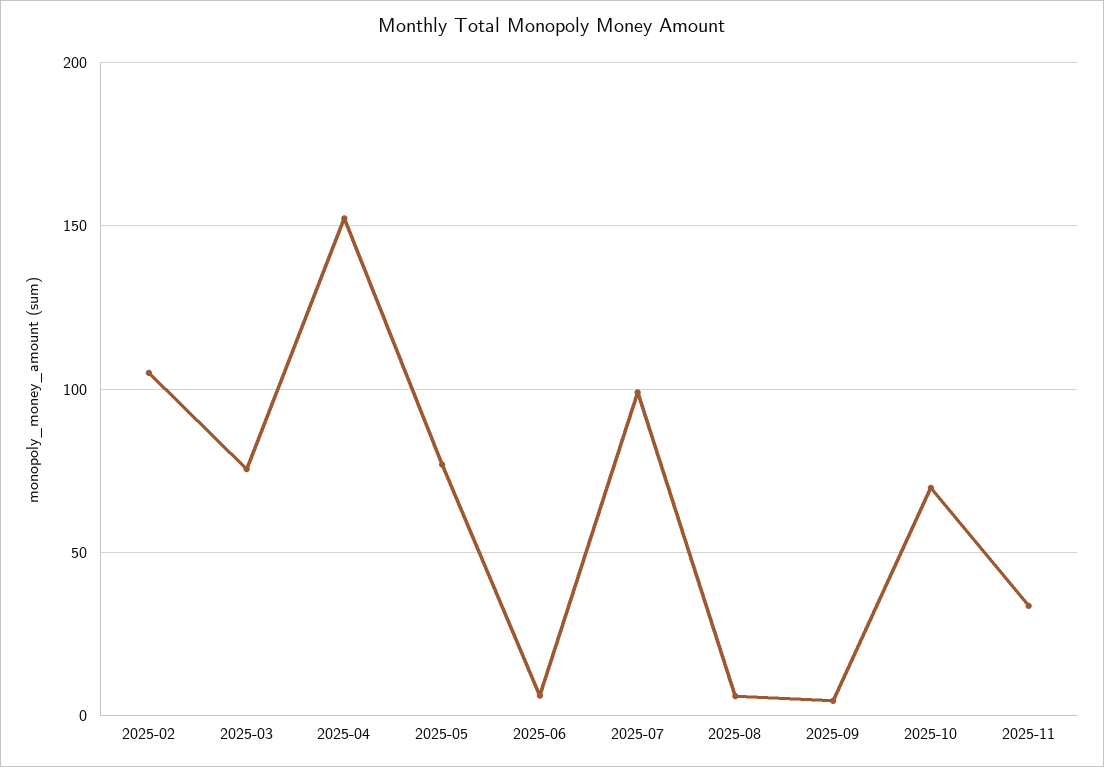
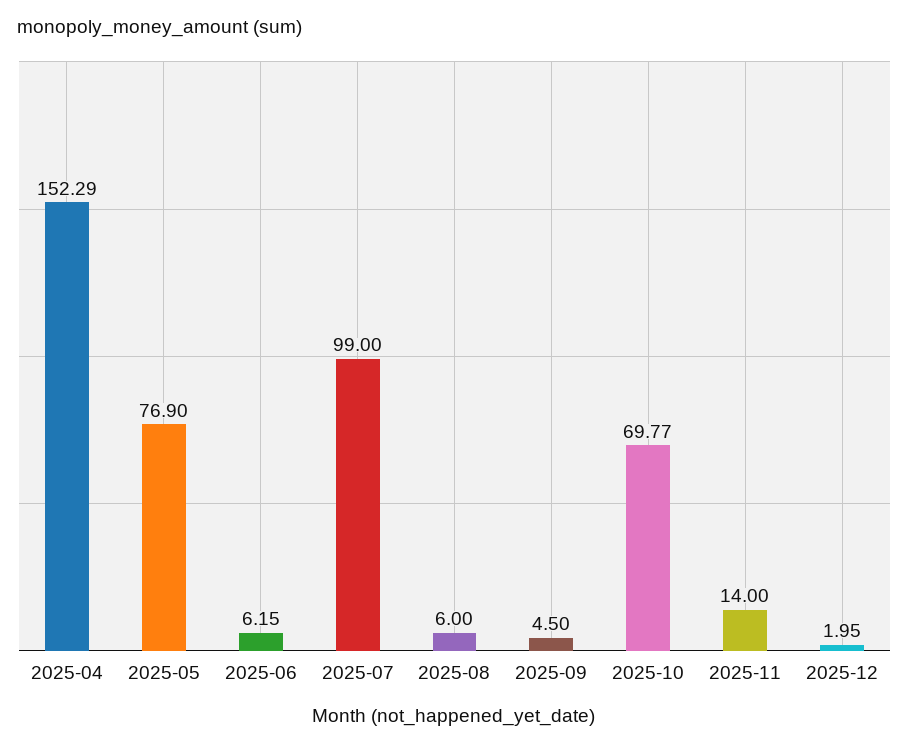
2025-02: 105 -> none
2025-03: 75 -> none
2025-11: 35 -> 14
2025-12: none -> 1.95

